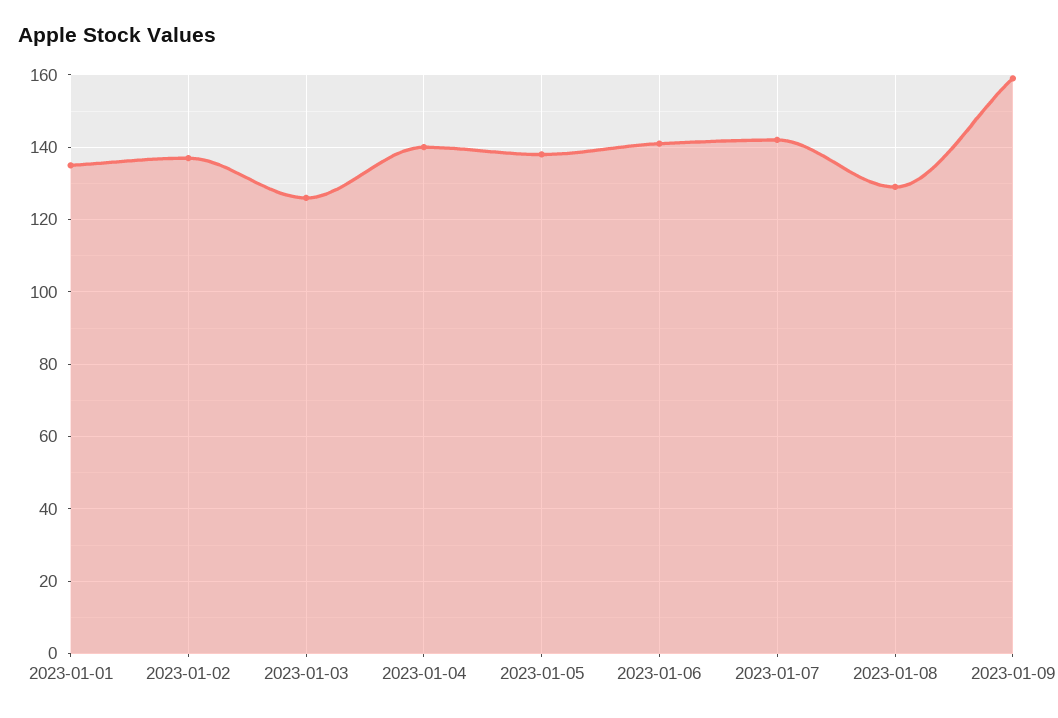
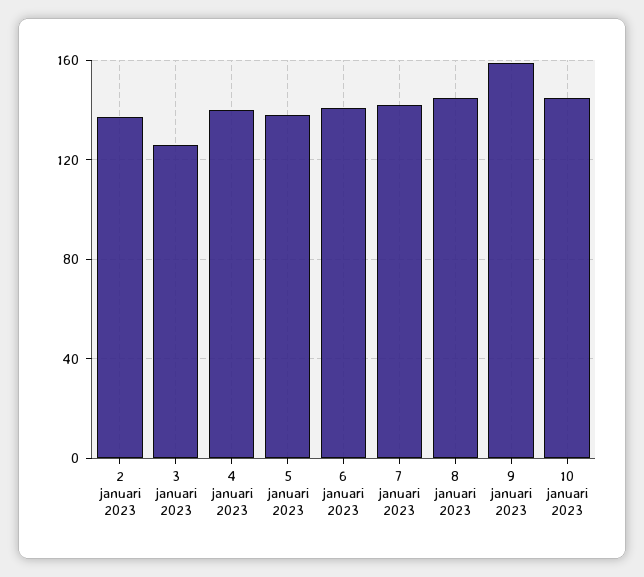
2023-01-01: 135 -> none
2023-01-08: 130 -> 145
10 januari 2023: none -> 145

